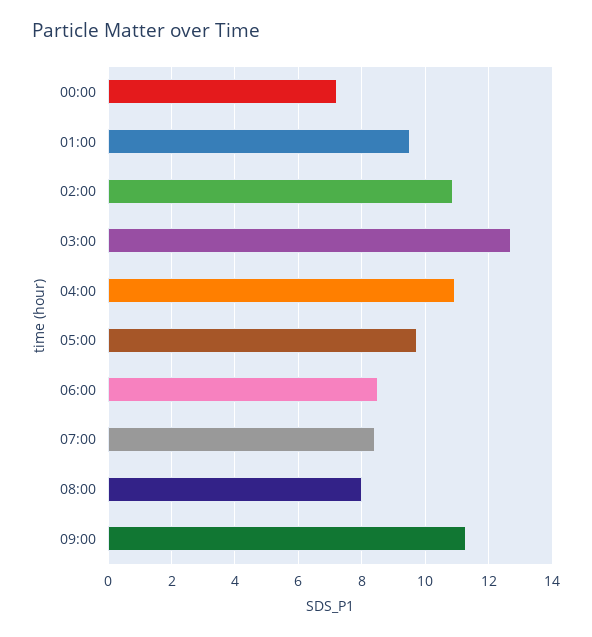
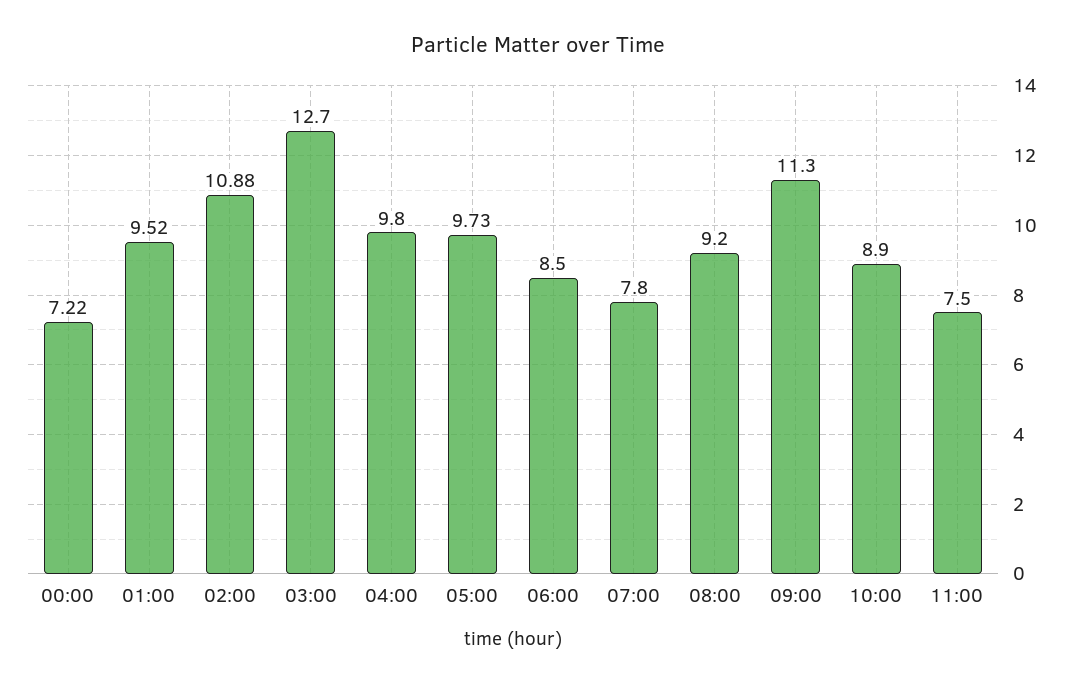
04:00: 11 -> 9.8
07:00: 8.4 -> 7.8
08:00: 8 -> 9.2
10:00: none -> 8.9
11:00: none -> 7.5

